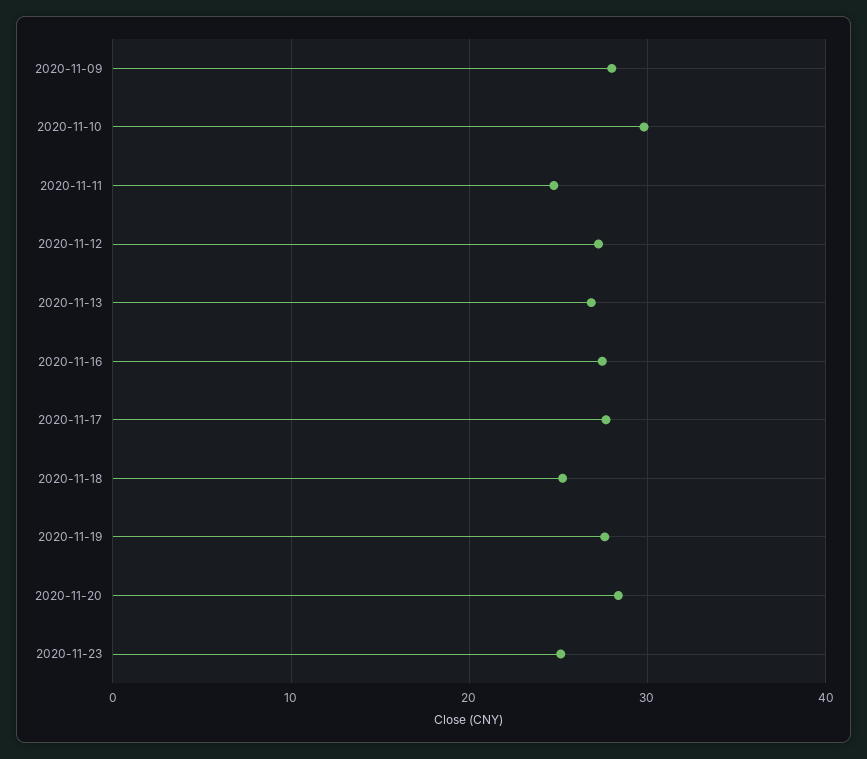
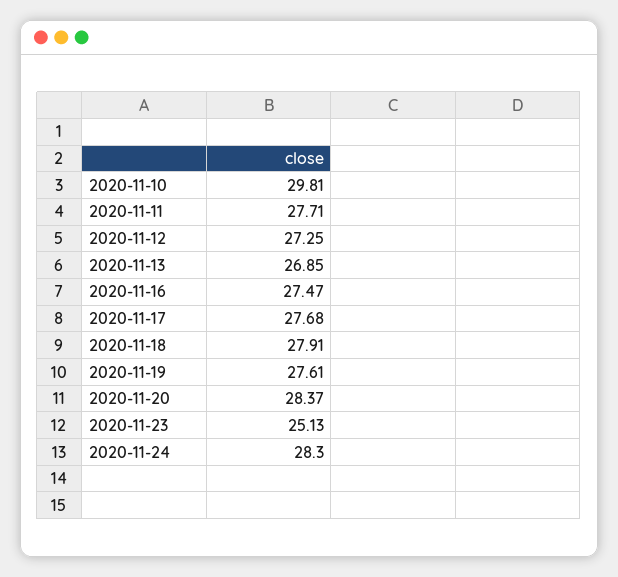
2020-11-09: 28 -> none
2020-11-11: 25 -> 27.71
2020-11-18: 25 -> 27.91
2020-11-24: none -> 28.3

